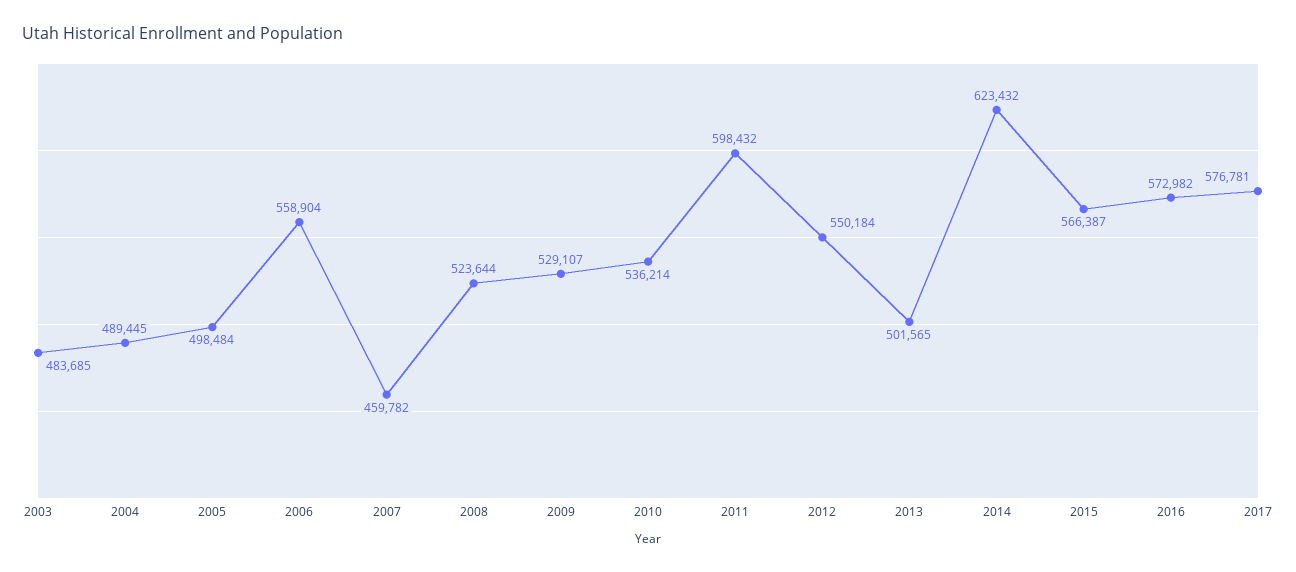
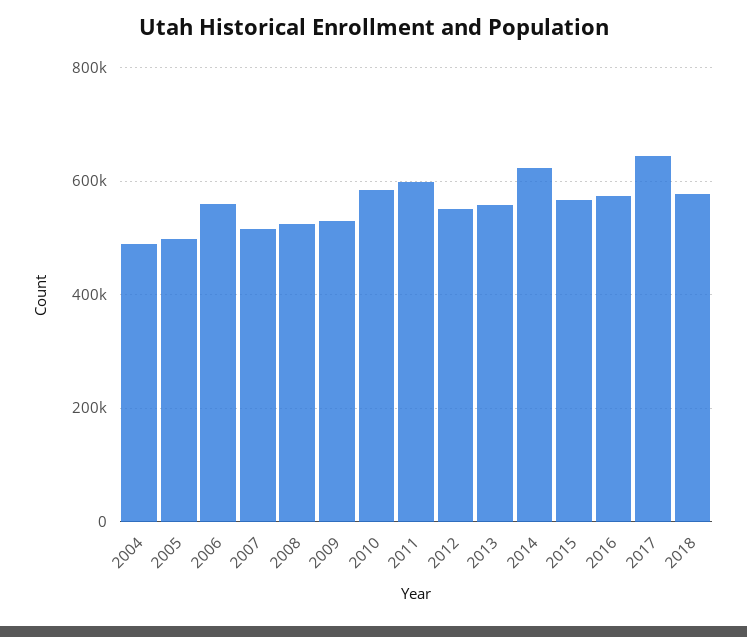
2003: 483685 -> none
2007: 459782 -> 520000
2010: 536214 -> 580000
2013: 501565 -> 560000
2017: 576781 -> 640000
2018: none -> 580000

